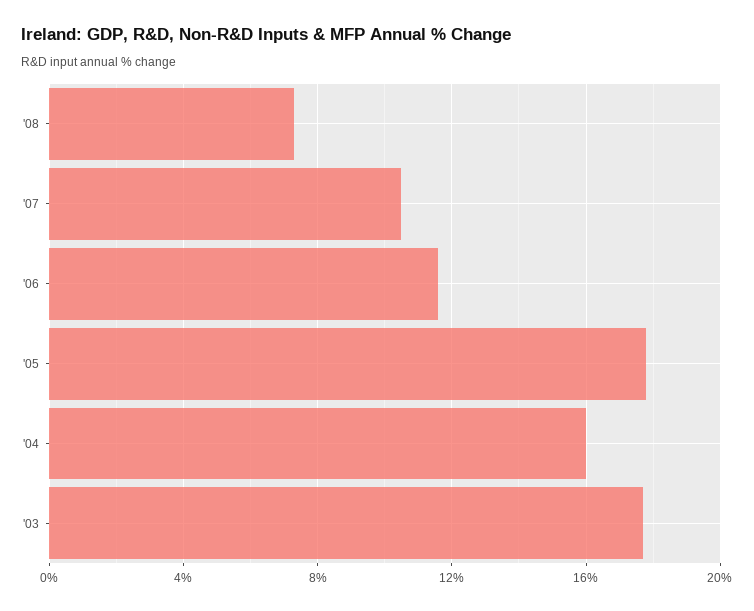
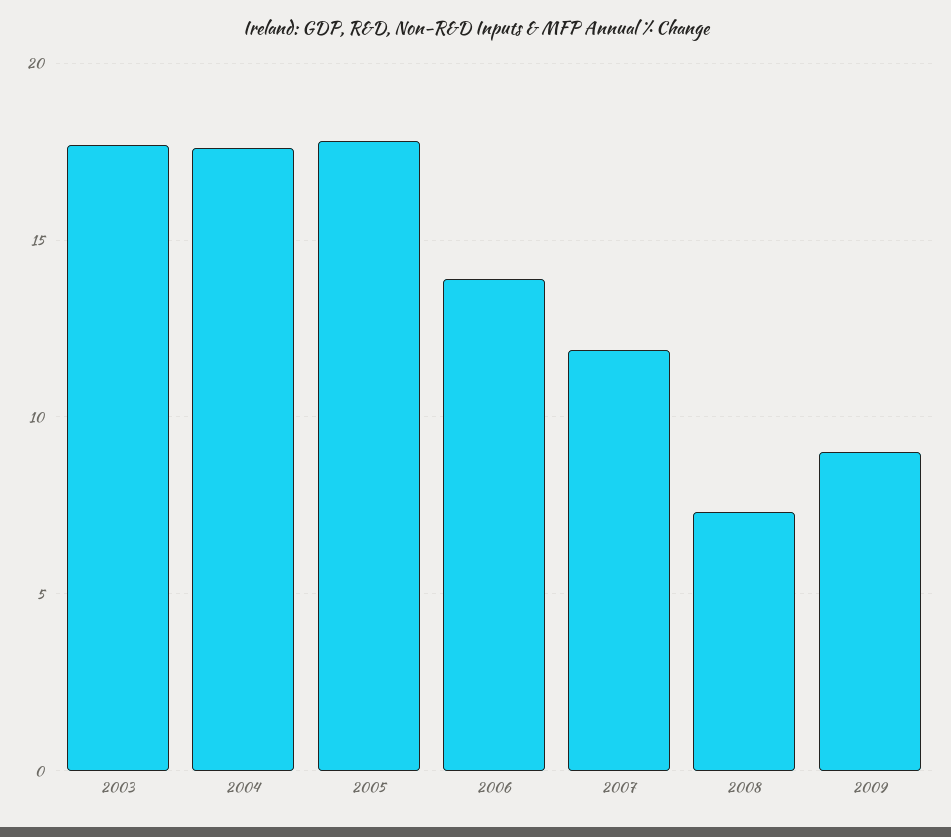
'07: 10.5 -> 12
'06: 11.5 -> 14
'04: 16 -> 17.5
2009: none -> 9

